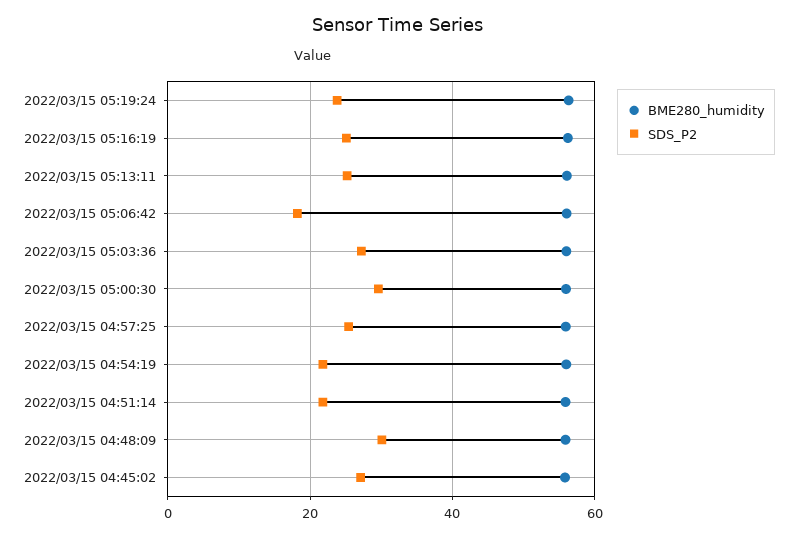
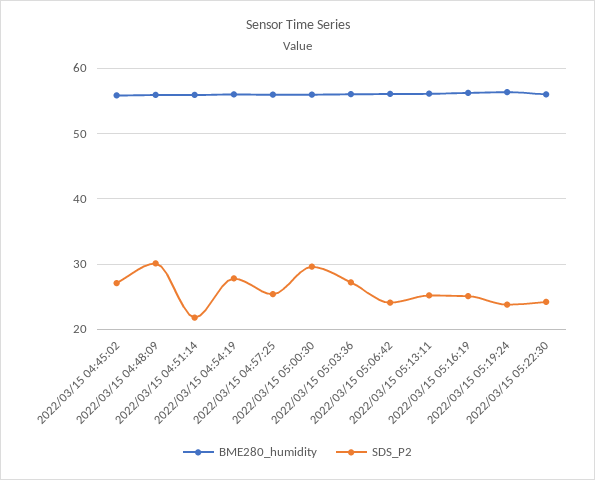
SDS_P2, 2022/03/15 05:06:42: 18 -> 24
SDS_P2, 2022/03/15 04:54:19: 22 -> 28
BME280_humidity, 2022/03/15 05:22:30: none -> 56
SDS_P2, 2022/03/15 05:22:30: none -> 24

